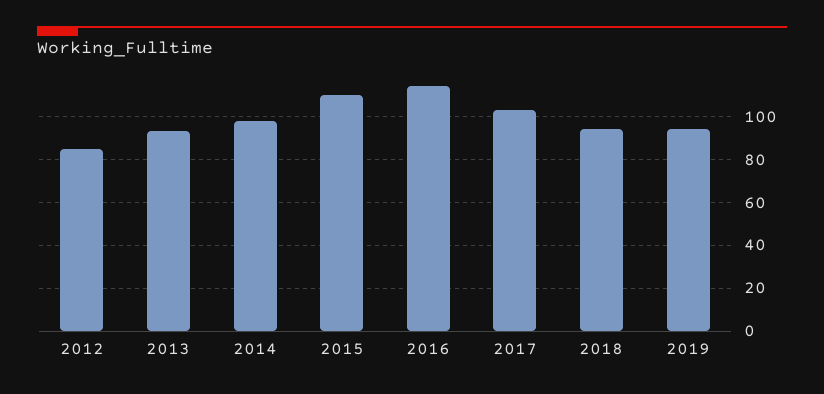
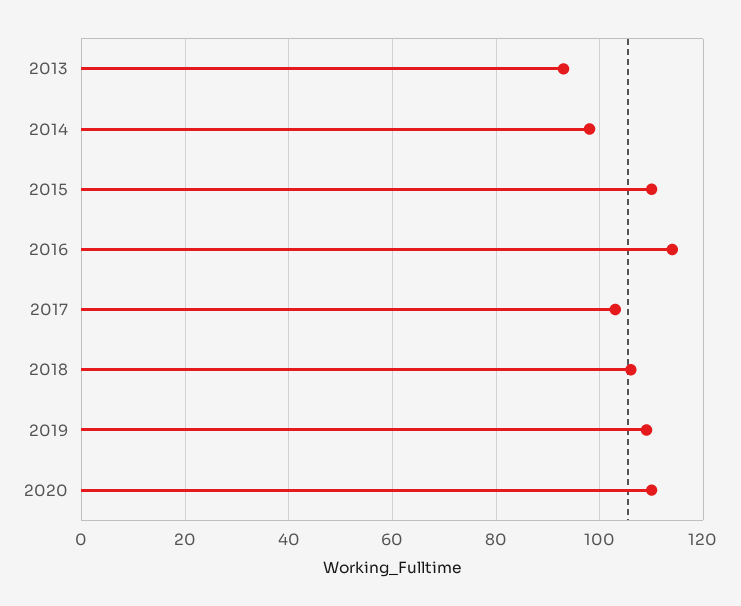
2012: 85 -> none
2018: 95 -> 105
2019: 95 -> 110
2020: none -> 110

